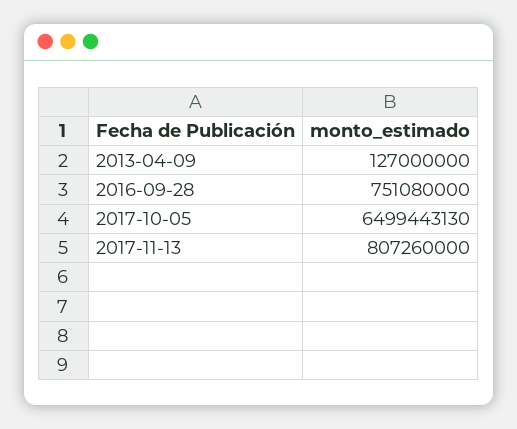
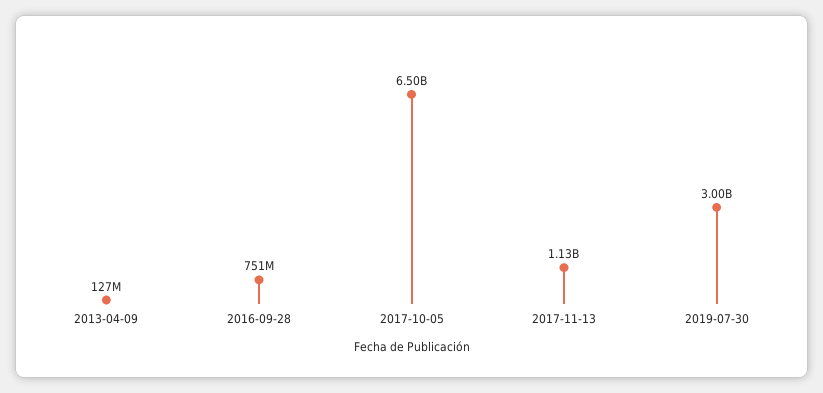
2017-11-13: 807260000 -> 1130000000
2019-07-30: none -> 3000000000

